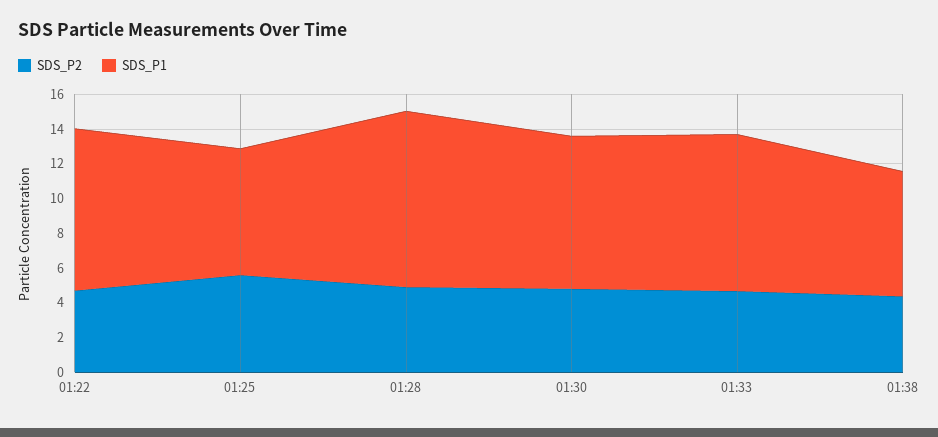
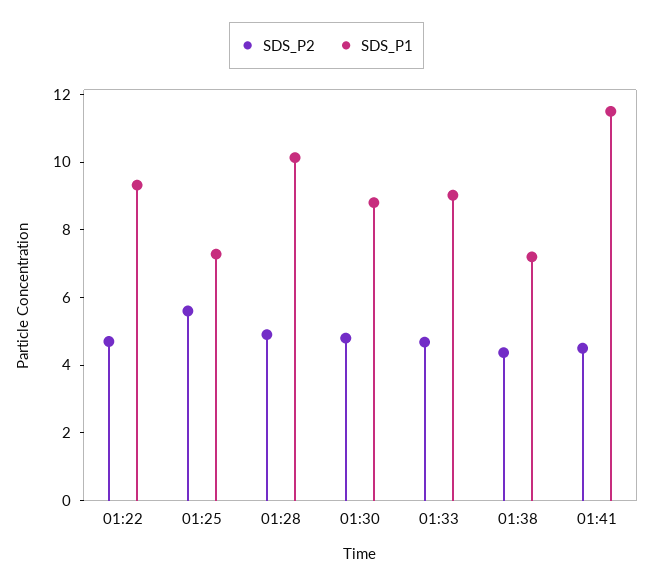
SDS_P2, 01:41: none -> 4.5
SDS_P1, 01:41: none -> 11.5

